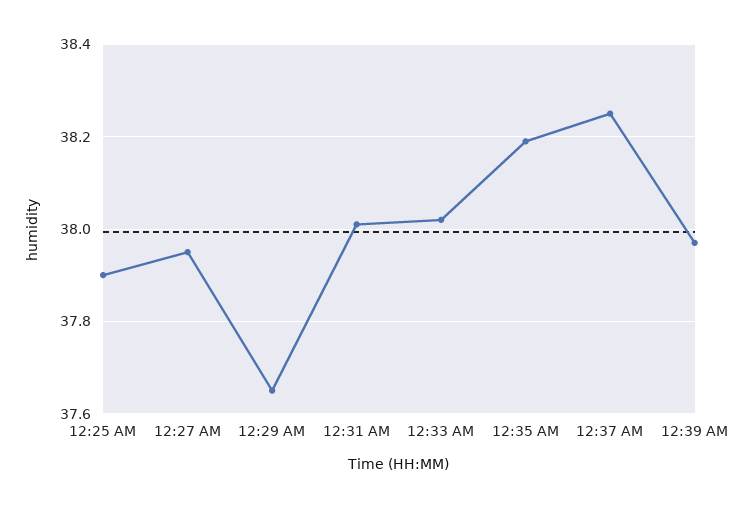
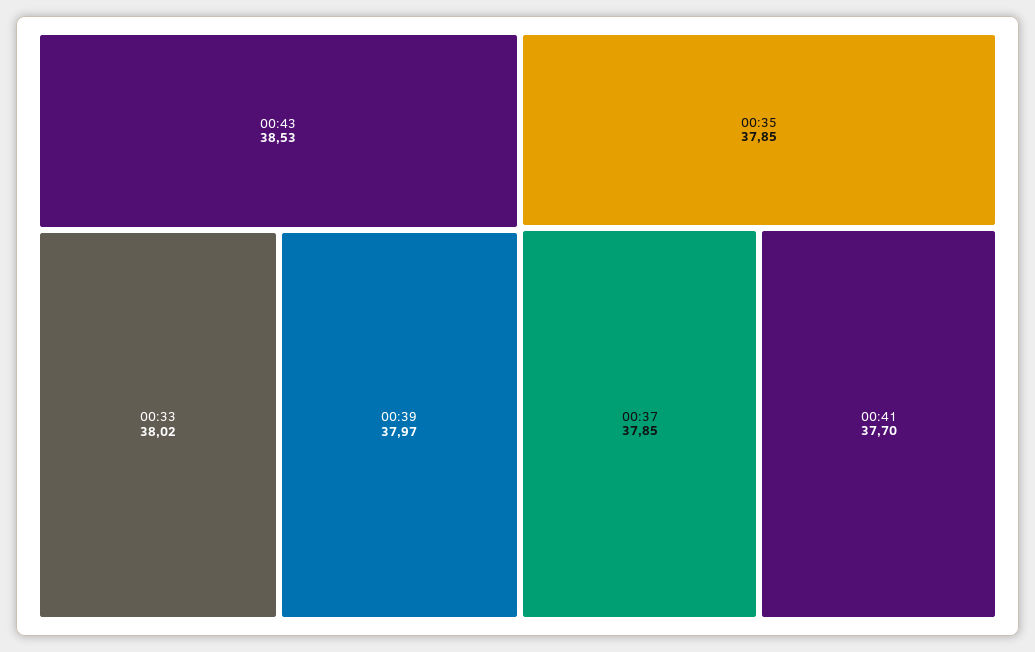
12:25 AM: 37.9 -> none
12:27 AM: 37.95 -> none
12:29 AM: 37.65 -> none
12:31 AM: 38 -> none
12:35 AM: 38.2 -> 37.85
12:37 AM: 38.25 -> 37.85
00:43: none -> 38.53
00:41: none -> 37.7

